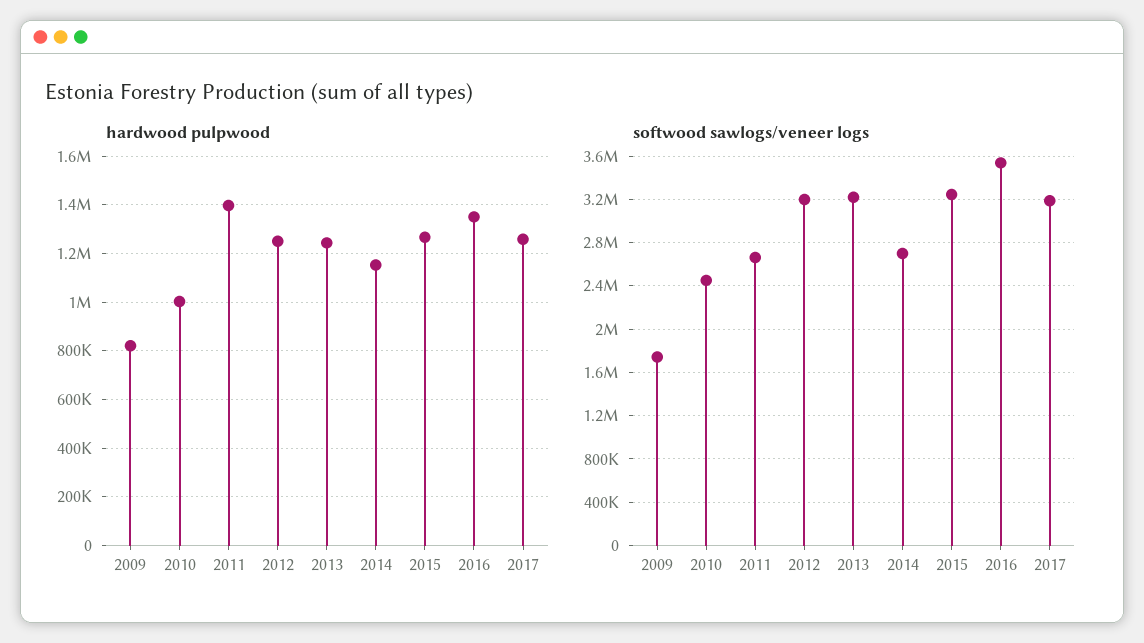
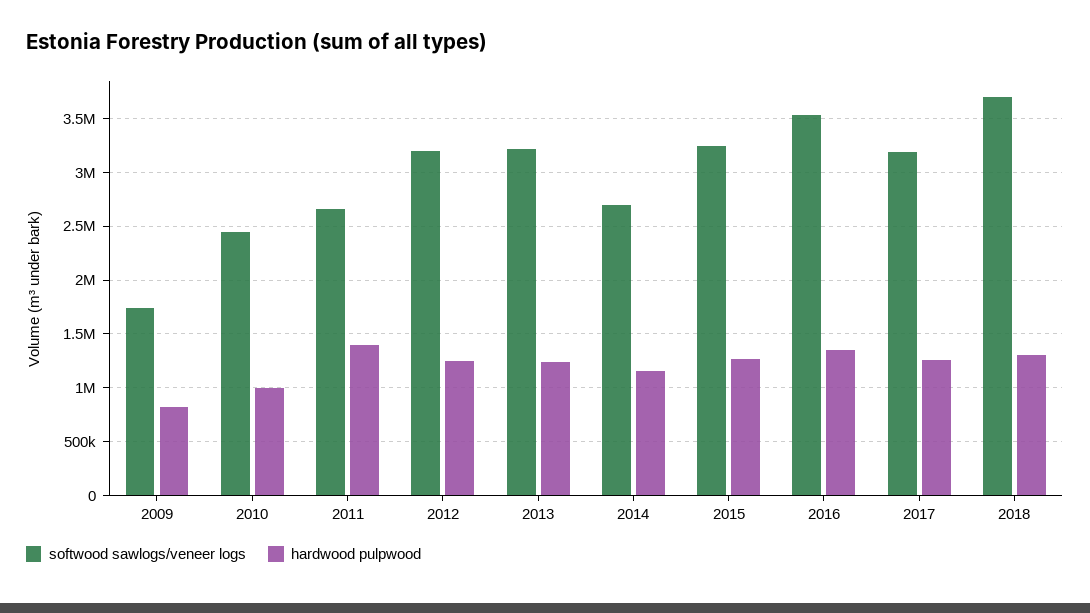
softwood sawlogs/veneer logs, 2018: none -> 3700000
hardwood pulpwood, 2018: none -> 1300000

